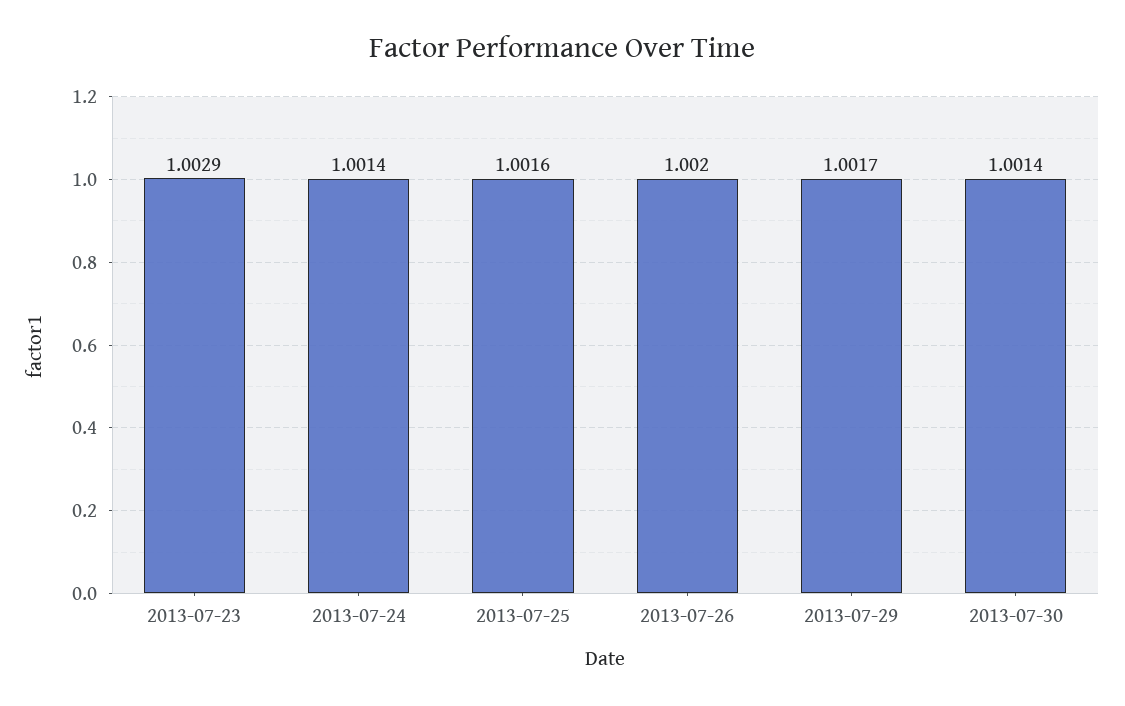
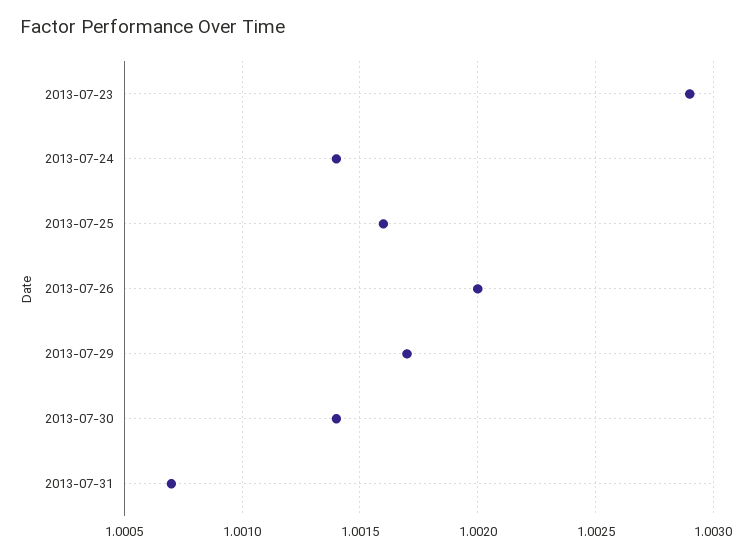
2013-07-31: none -> 1.0007

